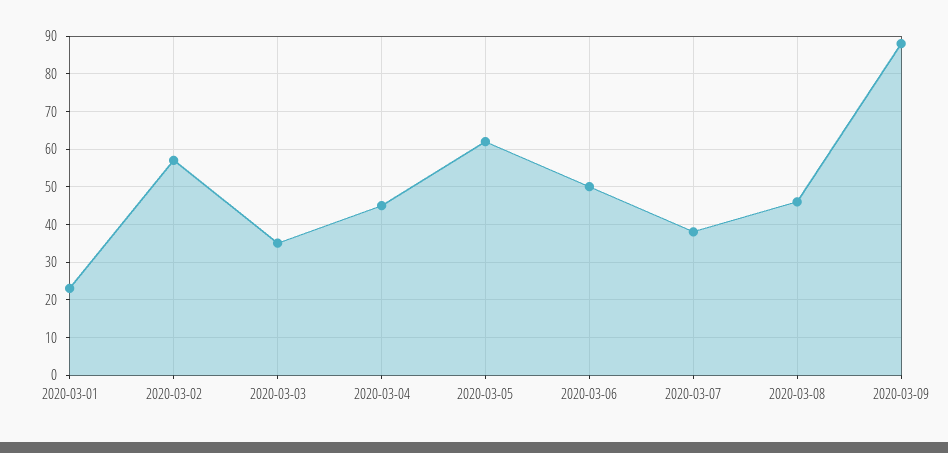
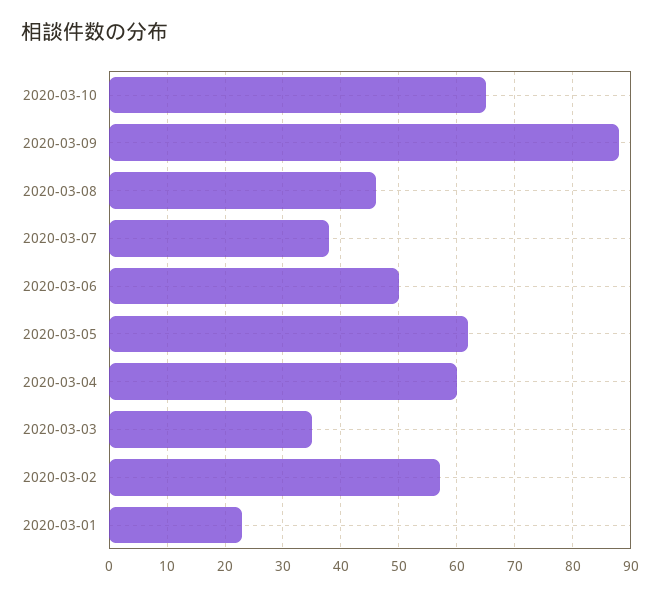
2020-03-04: 45 -> 60
2020-03-10: none -> 65

